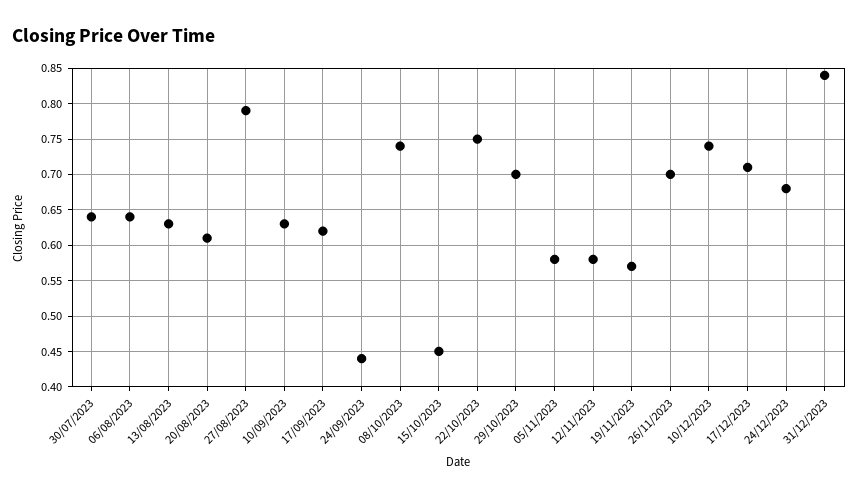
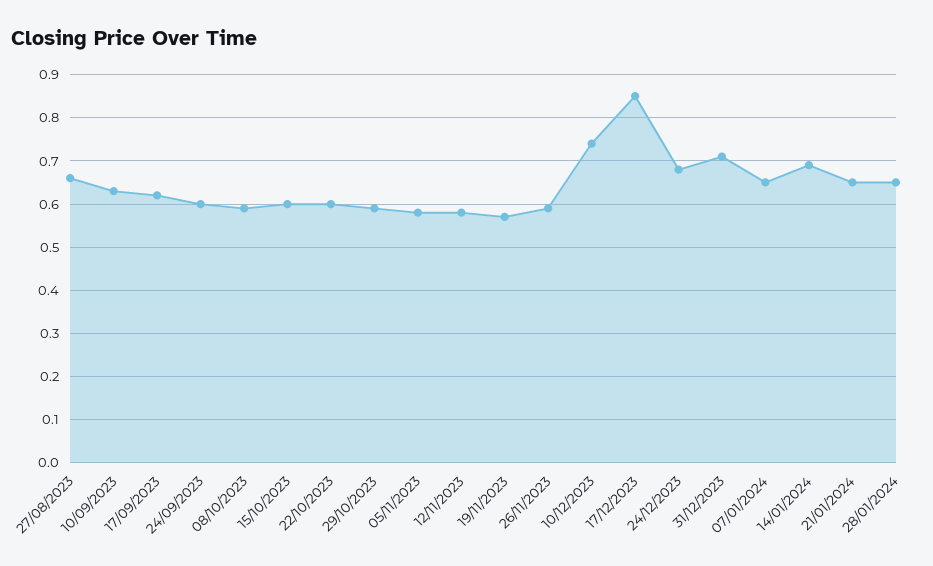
30/07/2023: 0.64 -> none
06/08/2023: 0.64 -> none
13/08/2023: 0.63 -> none
20/08/2023: 0.61 -> none
27/08/2023: 0.79 -> 0.65
24/09/2023: 0.44 -> 0.6
08/10/2023: 0.74 -> 0.6
15/10/2023: 0.45 -> 0.6
22/10/2023: 0.75 -> 0.6
29/10/2023: 0.7 -> 0.6
26/11/2023: 0.7 -> 0.6
17/12/2023: 0.71 -> 0.85
31/12/2023: 0.84 -> 0.7
07/01/2024: none -> 0.65
14/01/2024: none -> 0.7
21/01/2024: none -> 0.65
28/01/2024: none -> 0.65

